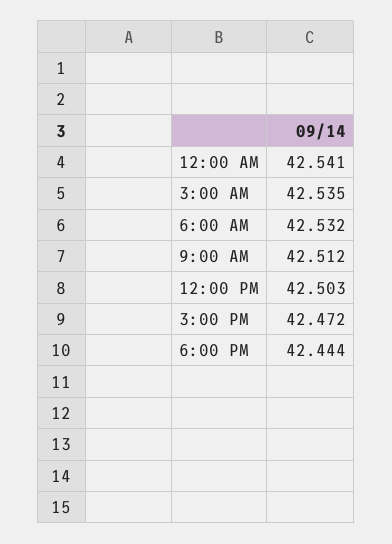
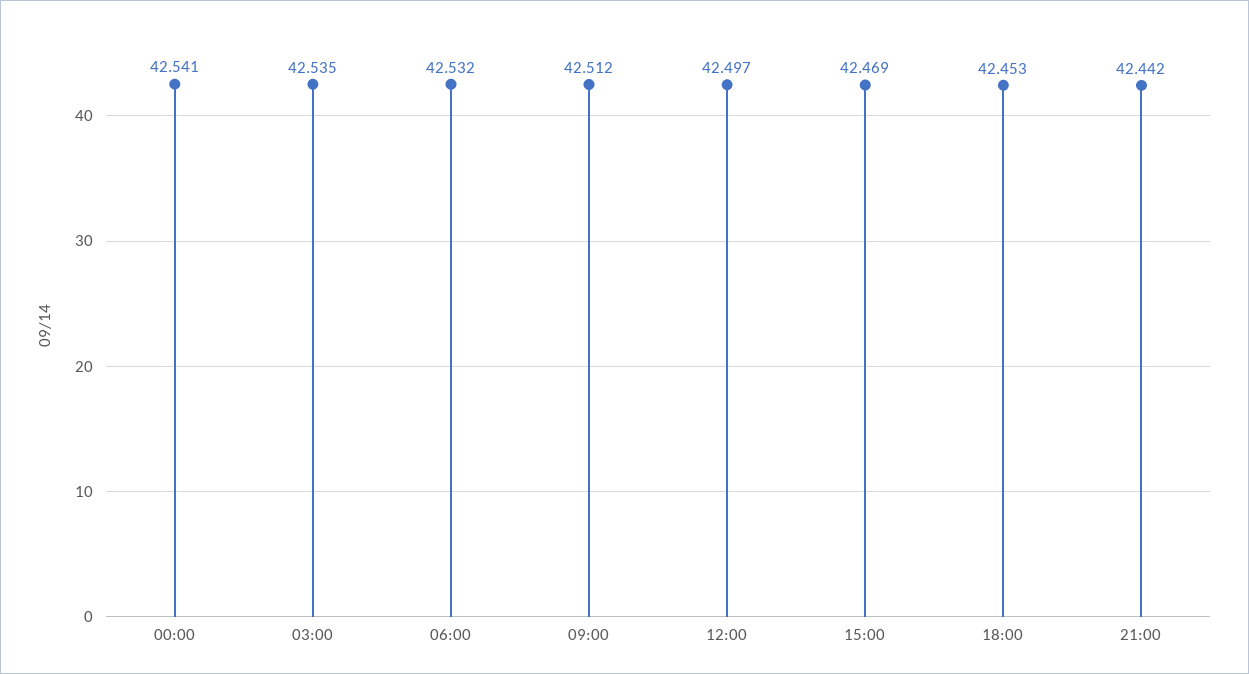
12:00 PM: 42.503 -> 42.497
3:00 PM: 42.472 -> 42.469
6:00 PM: 42.444 -> 42.453
21:00: none -> 42.442

